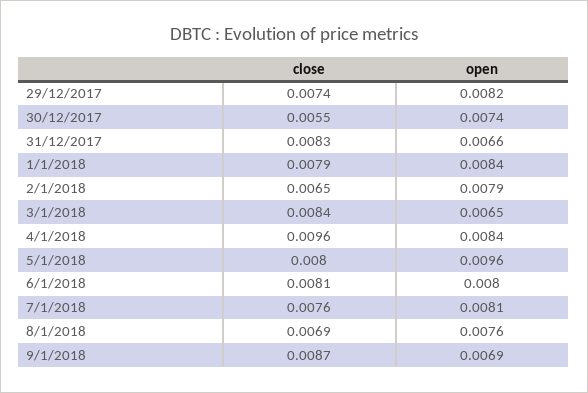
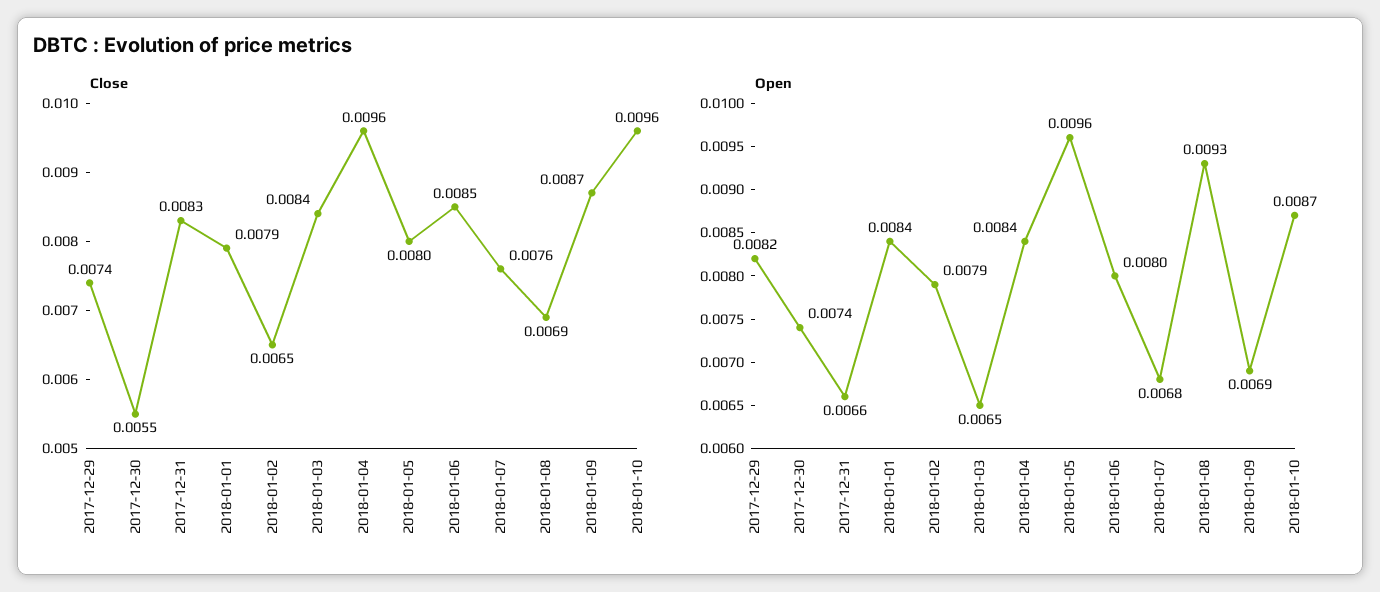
close, 6/1/2018: 0.0081 -> 0.0085
open, 7/1/2018: 0.0081 -> 0.0068
open, 8/1/2018: 0.0076 -> 0.0093
close, 2018-01-10: none -> 0.0096
open, 2018-01-10: none -> 0.0087

